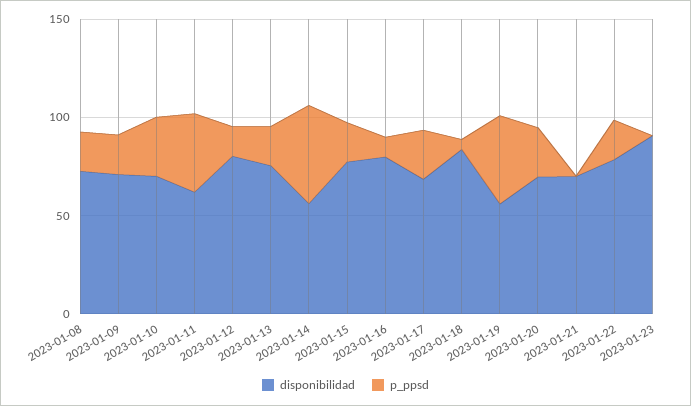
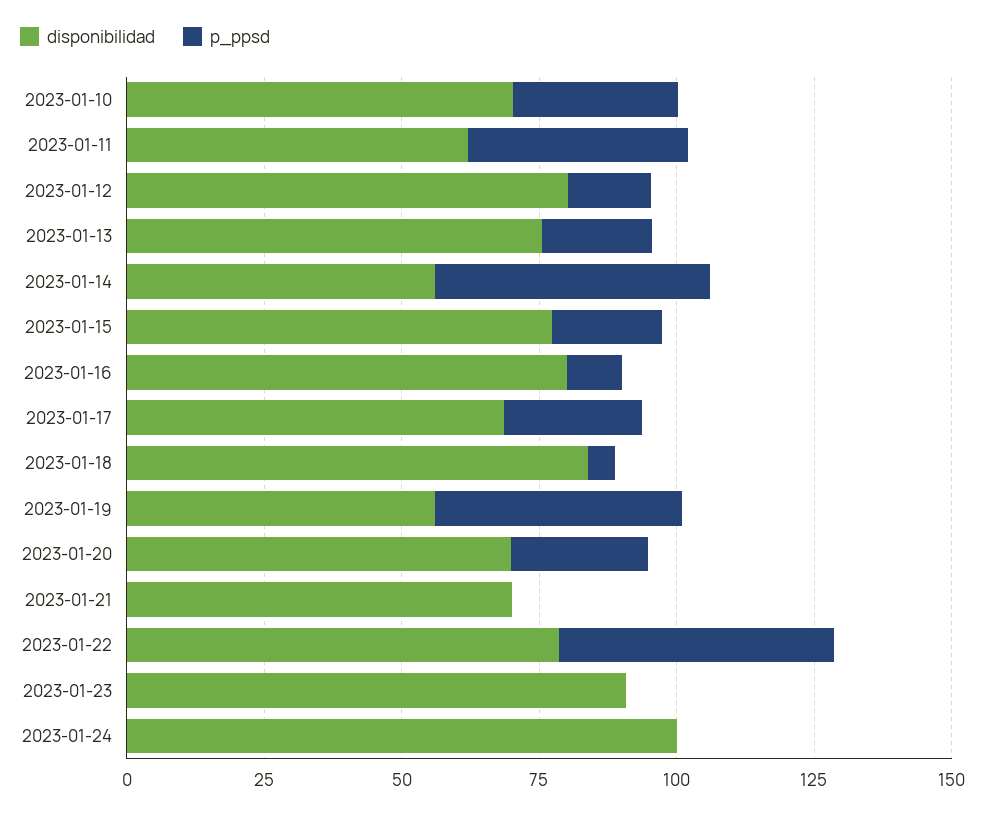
disponibilidad, 2023-01-08: 70 -> none
p_ppsd, 2023-01-08: 20 -> none
disponibilidad, 2023-01-09: 70 -> none
p_ppsd, 2023-01-09: 20 -> none
p_ppsd, 2023-01-22: 20 -> 50
disponibilidad, 2023-01-24: none -> 100
p_ppsd, 2023-01-24: none -> 0

